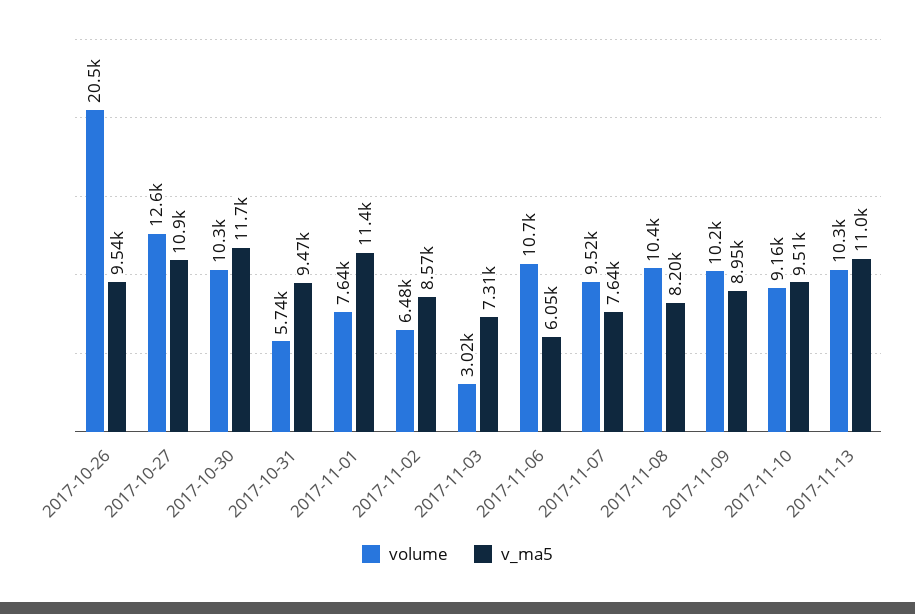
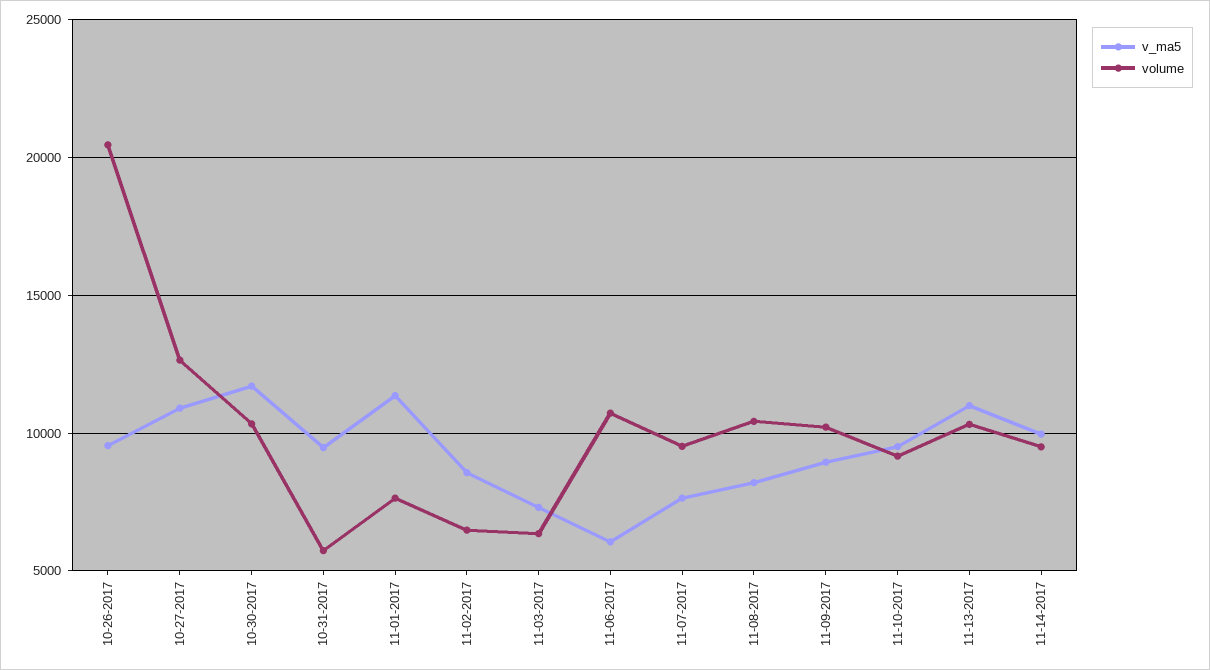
volume, 2017-11-03: 3020 -> 6500
v_ma5, 11-14-2017: none -> 10000
volume, 11-14-2017: none -> 9500

